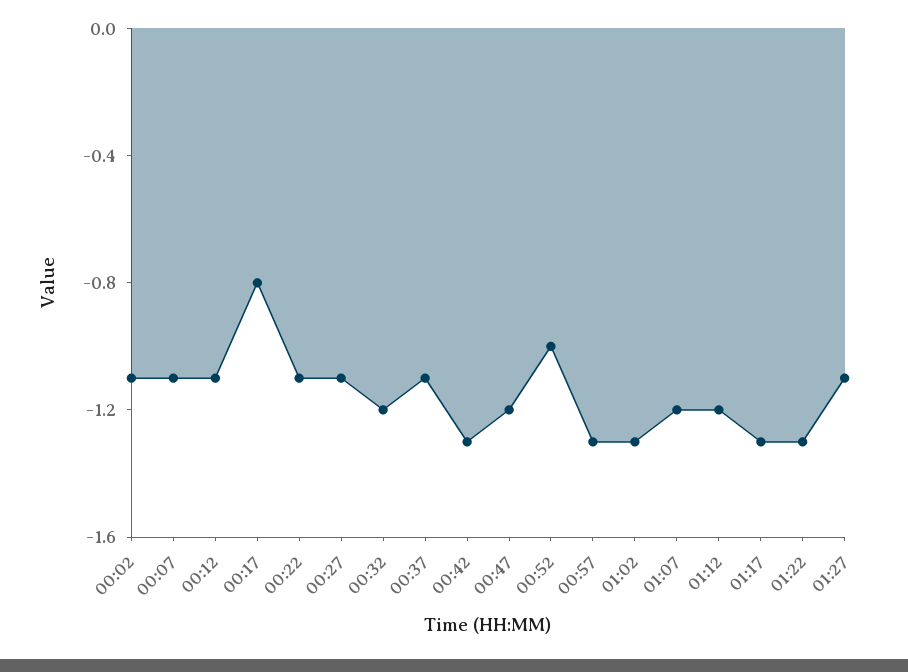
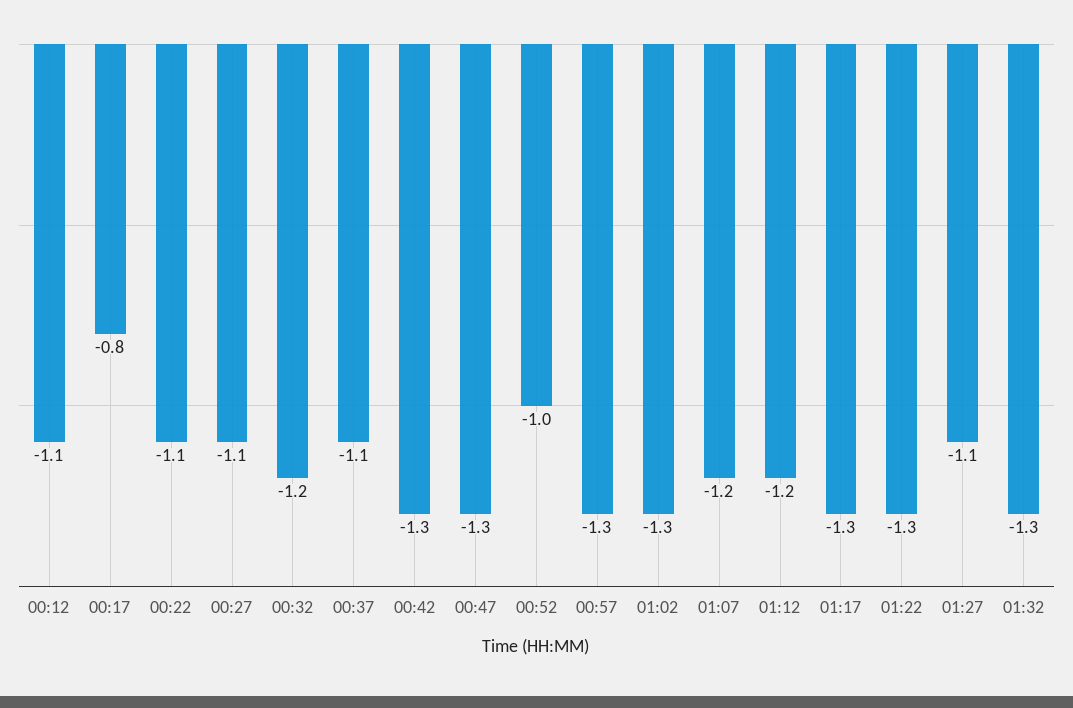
00:02: -1.1 -> none
00:07: -1.1 -> none
00:47: -1.2 -> -1.3
01:32: none -> -1.3

